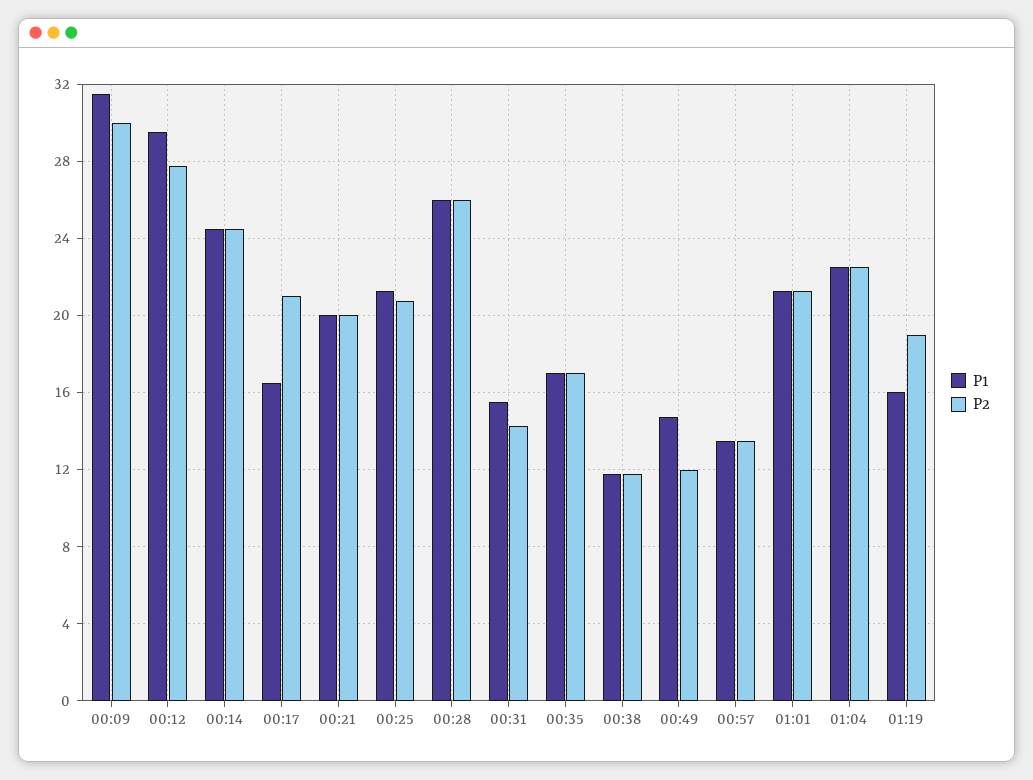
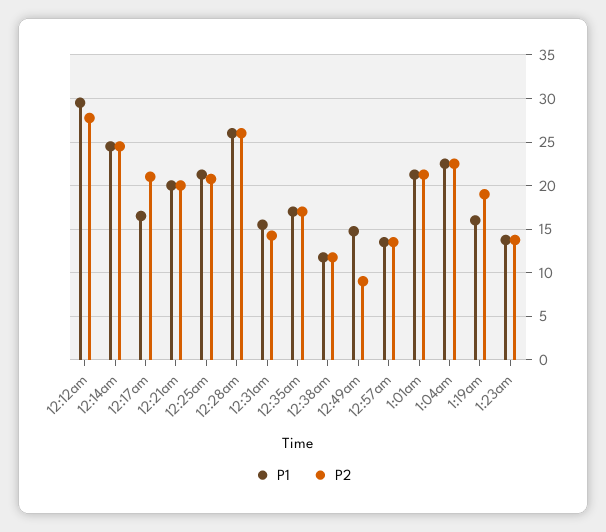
P1, 00:09: 31.5 -> none
P2, 00:09: 30 -> none
P2, 00:49: 12 -> 9
P1, 1:23am: none -> 14
P2, 1:23am: none -> 14

